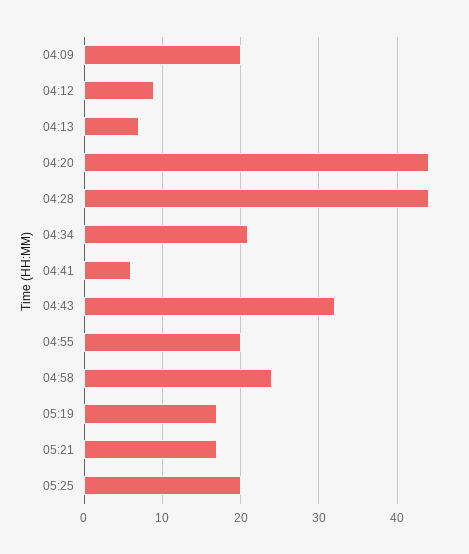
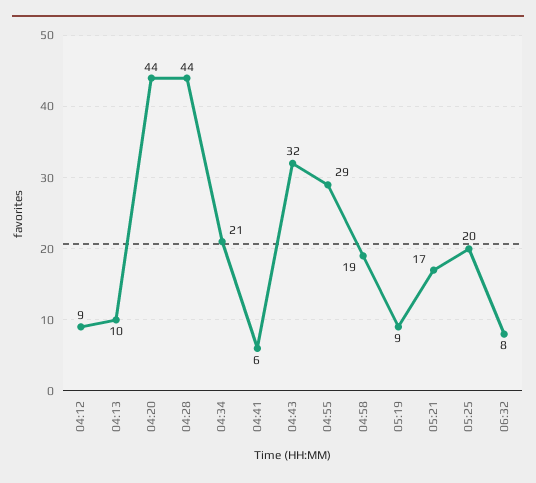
04:09: 20 -> none
04:13: 7 -> 10
04:55: 20 -> 29
04:58: 24 -> 19
05:19: 17 -> 9
06:32: none -> 8

